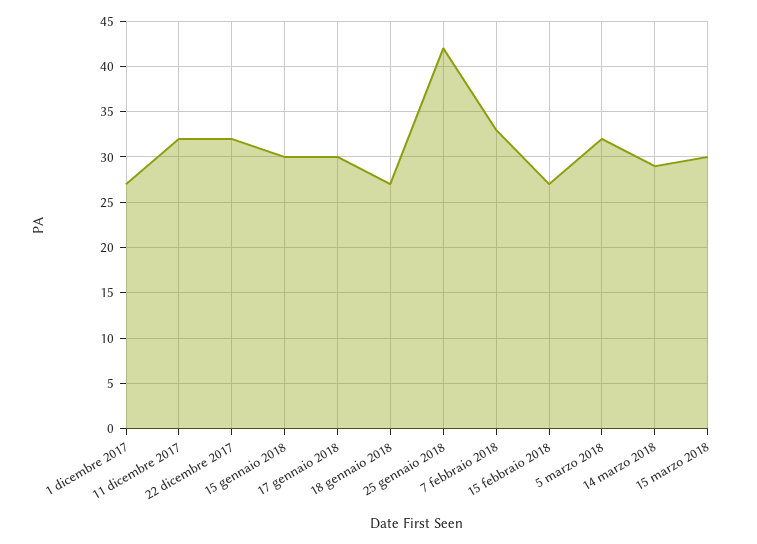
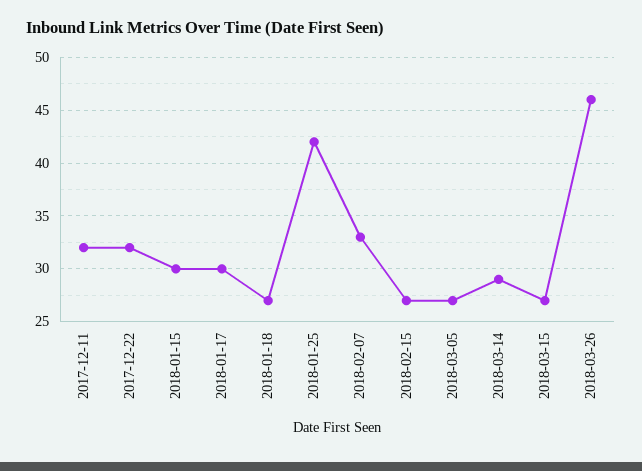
1 dicembre 2017: 27 -> none
5 marzo 2018: 32 -> 27
15 marzo 2018: 30 -> 27
2018-03-26: none -> 46

